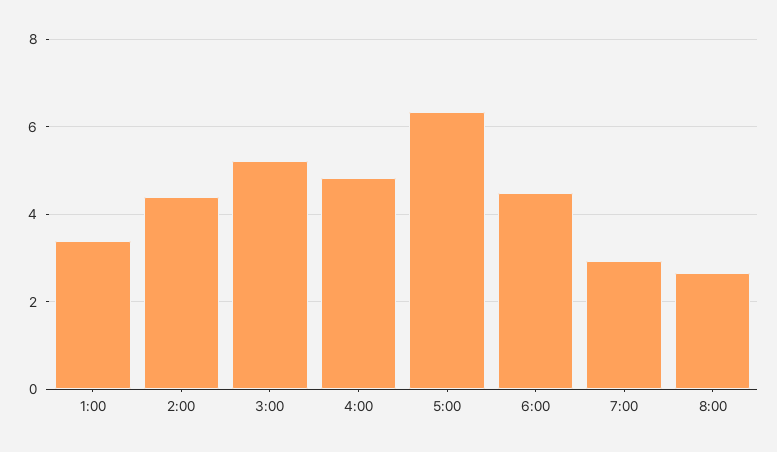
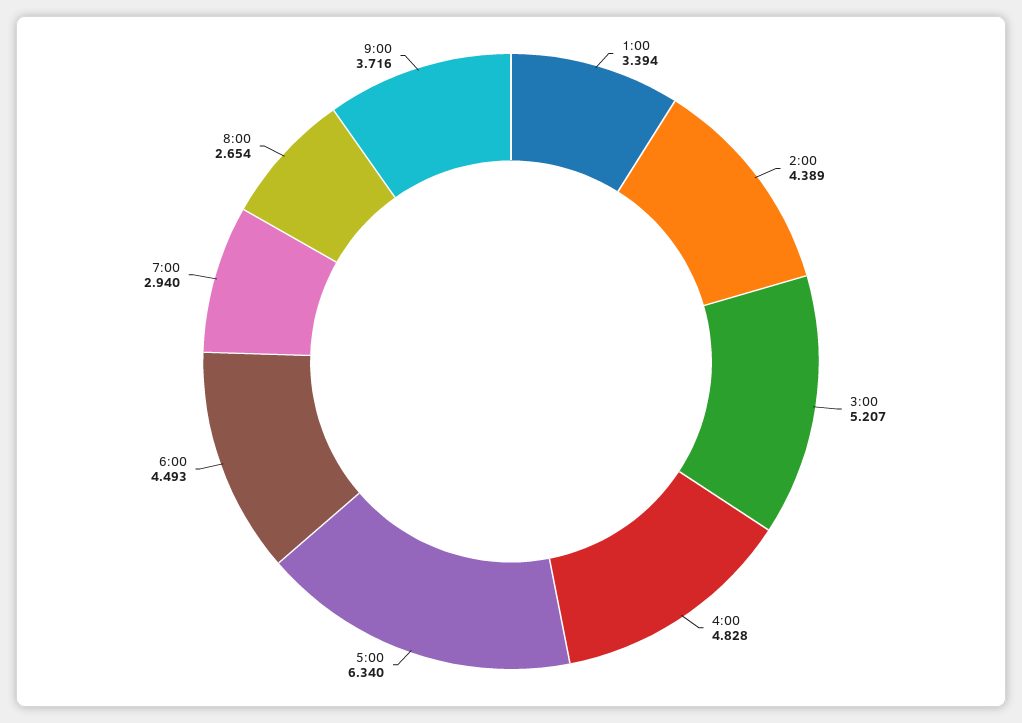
9:00: none -> 3.716

